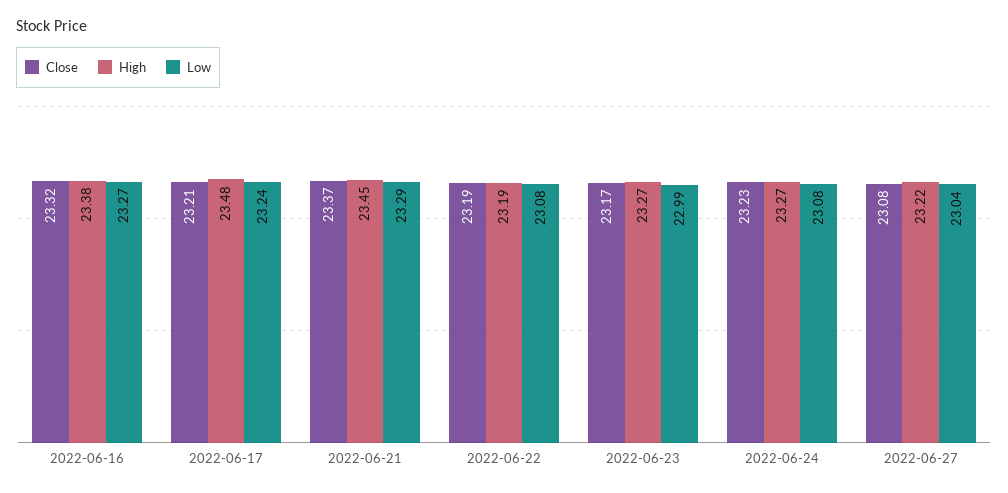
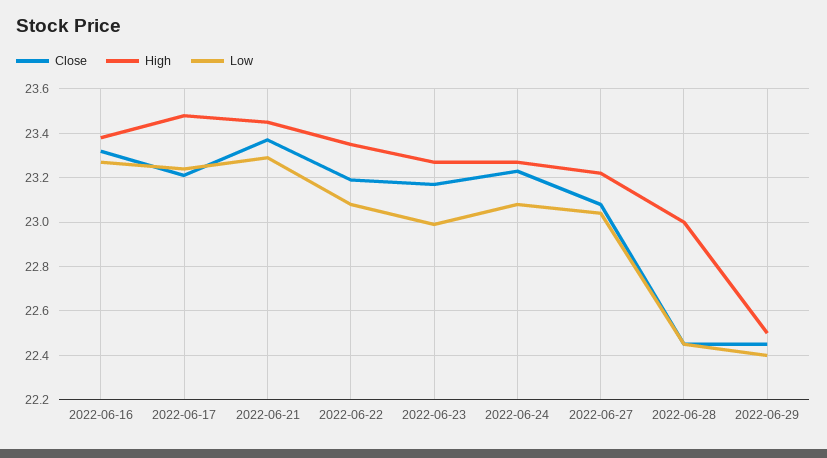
High, 2022-06-22: 23.19 -> 23.35
Close, 2022-06-28: none -> 22.45
High, 2022-06-28: none -> 23
Low, 2022-06-28: none -> 22.45
Close, 2022-06-29: none -> 22.45
High, 2022-06-29: none -> 22.5
Low, 2022-06-29: none -> 22.4

